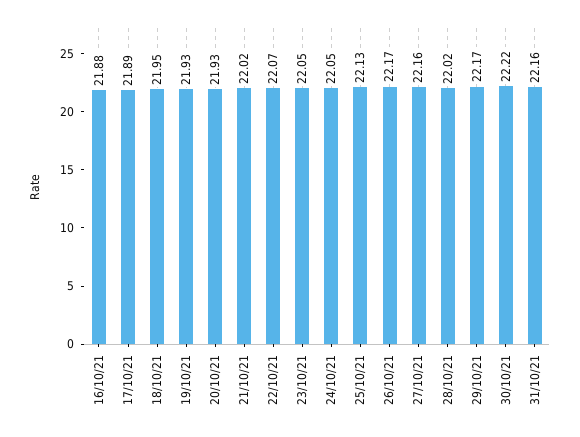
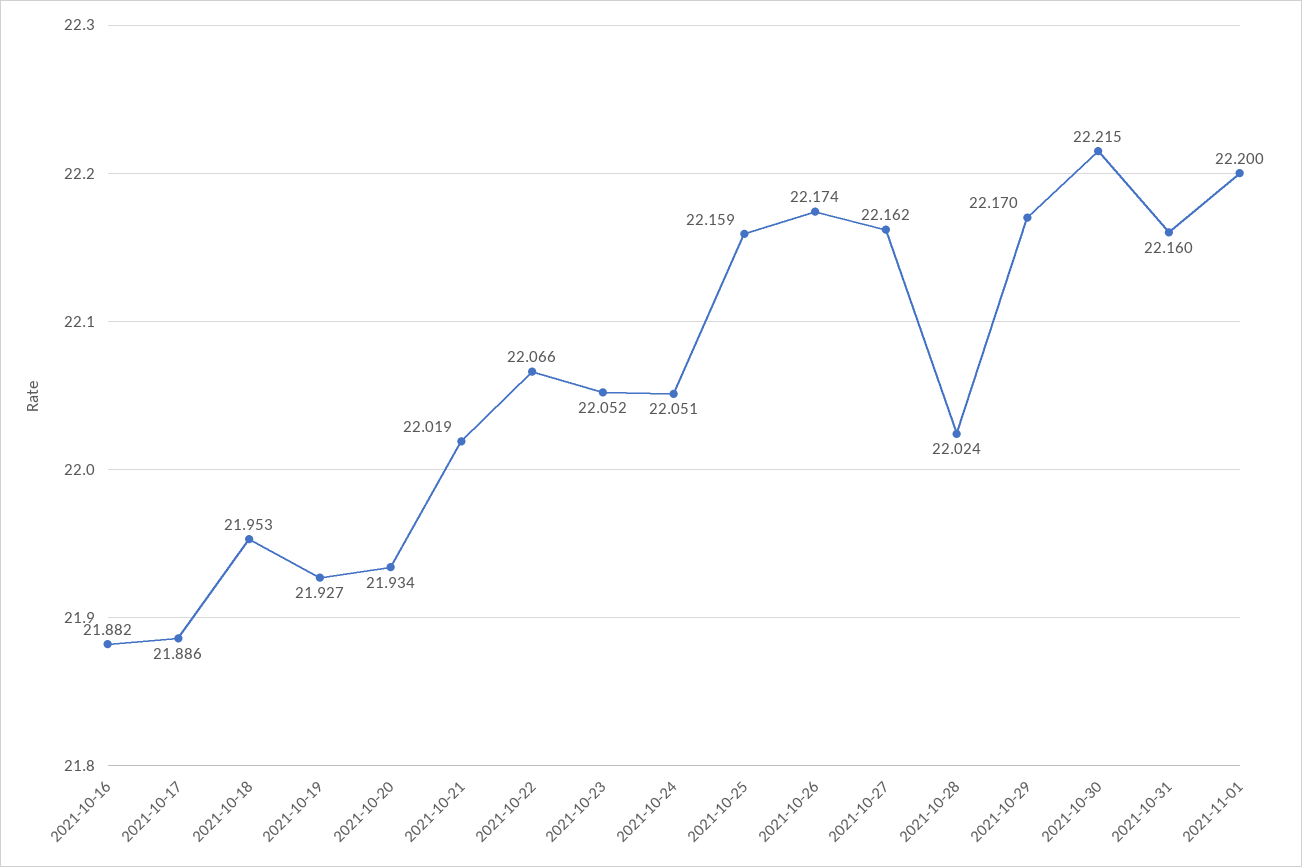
25/10/21: 22.13 -> 22.159
2021-11-01: none -> 22.2

